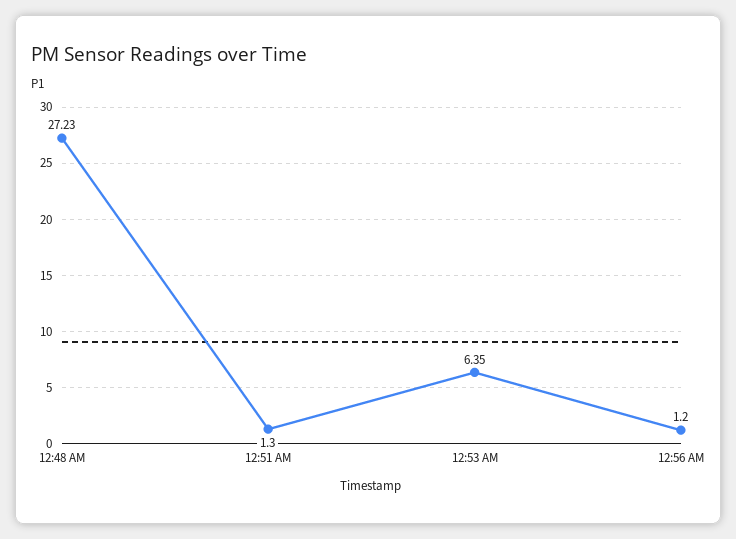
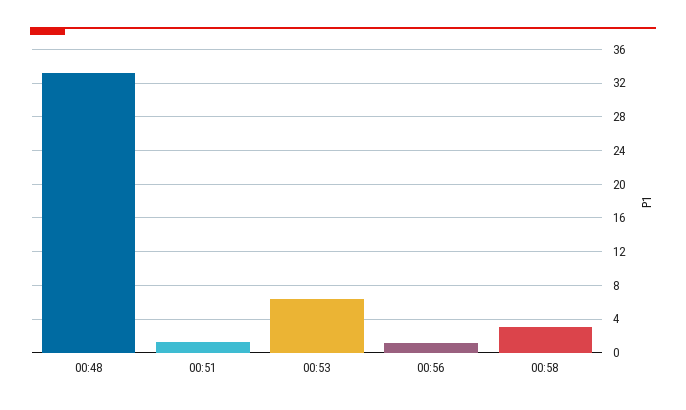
12:48 AM: 27.23 -> 33
00:58: none -> 3

